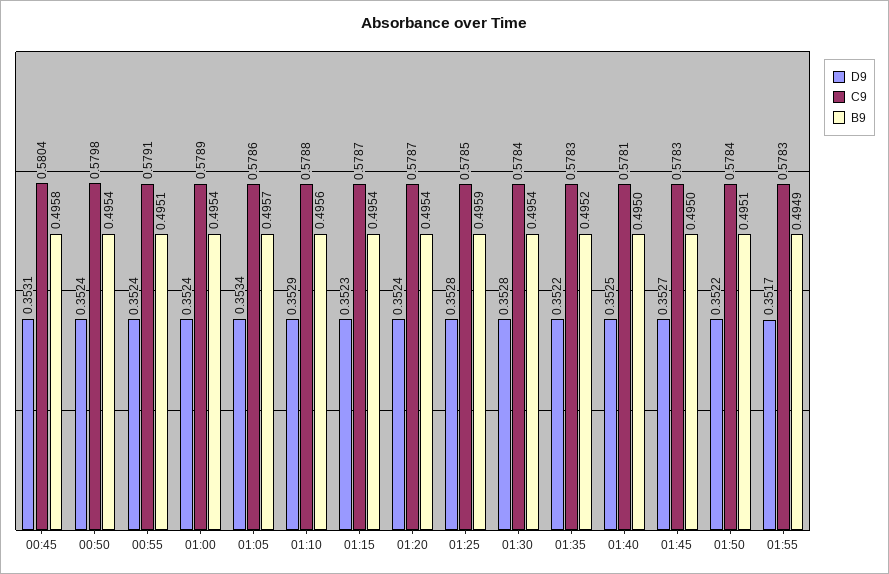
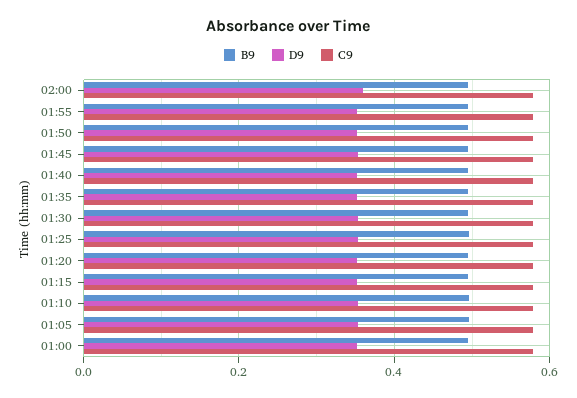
D9, 00:45: 0.3531 -> none
C9, 00:45: 0.5804 -> none
B9, 00:45: 0.4958 -> none
D9, 00:50: 0.3524 -> none
C9, 00:50: 0.5798 -> none
B9, 00:50: 0.4954 -> none
D9, 00:55: 0.3524 -> none
C9, 00:55: 0.5791 -> none
B9, 00:55: 0.4951 -> none
B9, 02:00: none -> 0.5
D9, 02:00: none -> 0.36
C9, 02:00: none -> 0.58

